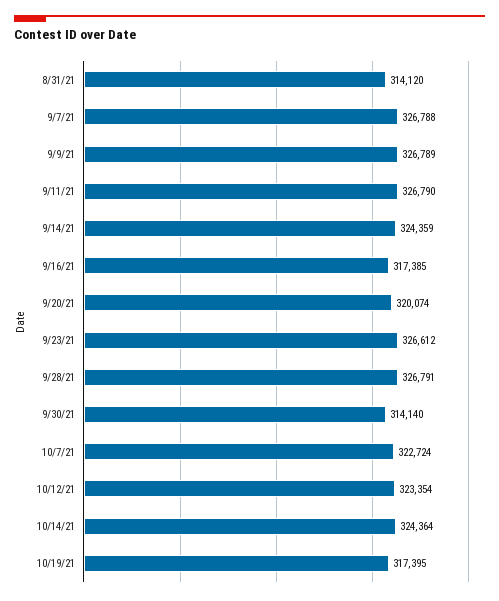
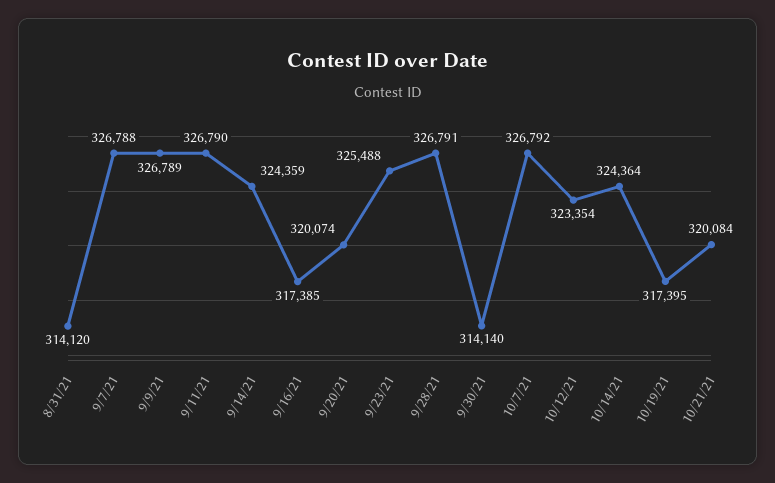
9/23/21: 326612 -> 325488
10/7/21: 322724 -> 326792
10/21/21: none -> 320084

